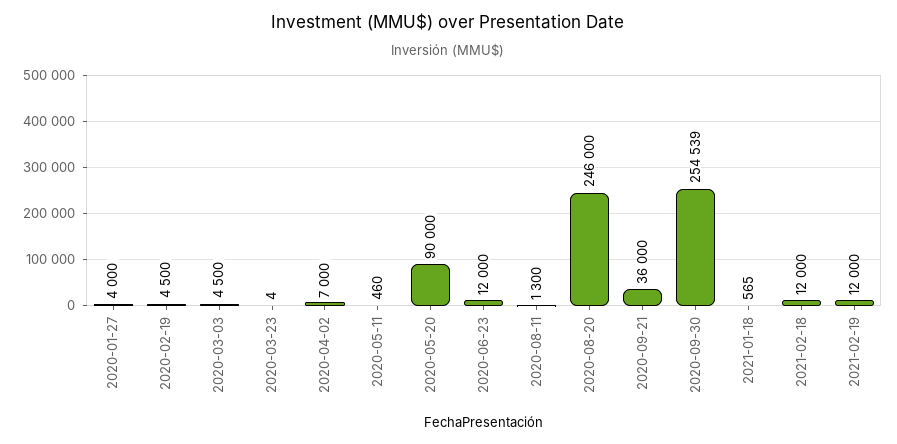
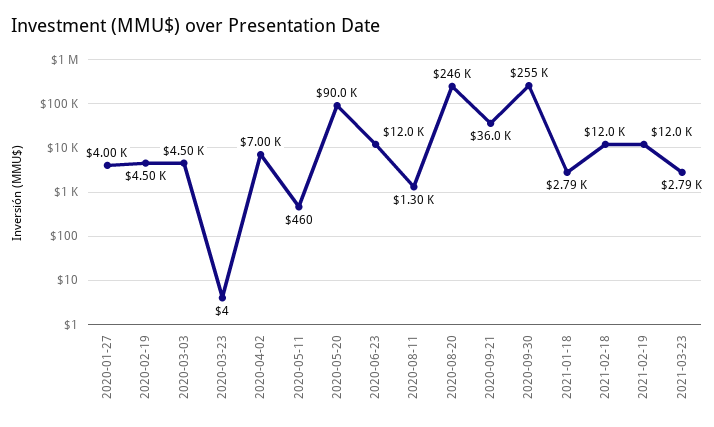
2021-01-18: 565 -> 2790
2021-03-23: none -> 2790

